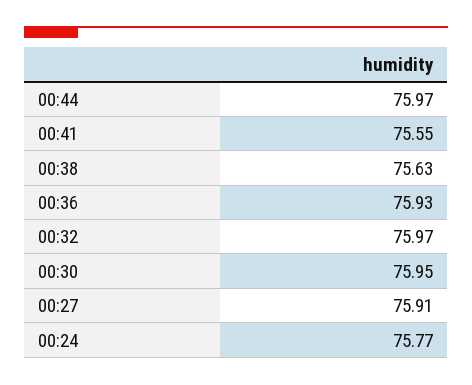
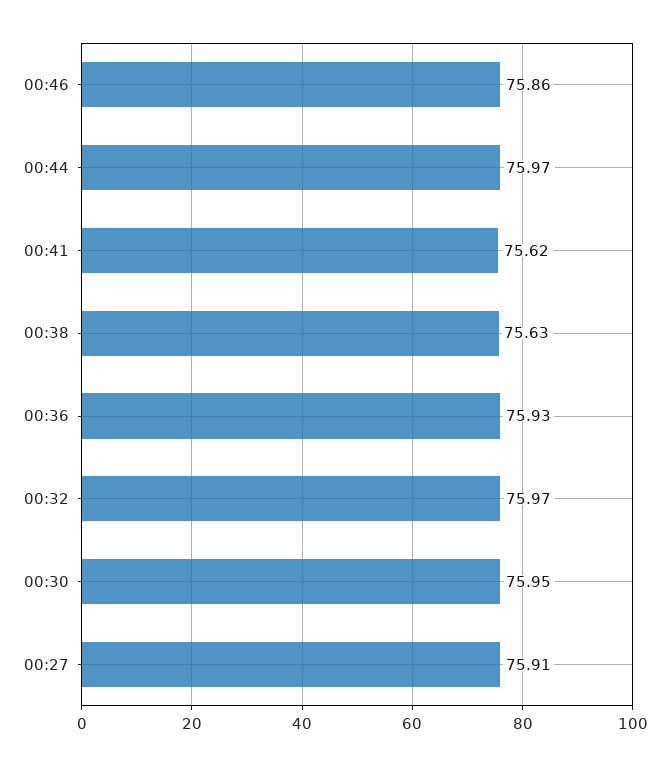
00:41: 75.55 -> 75.62
00:24: 75.77 -> none
00:46: none -> 75.86

